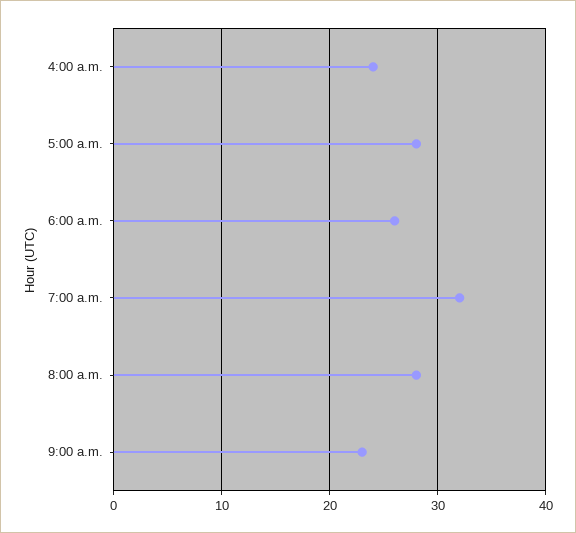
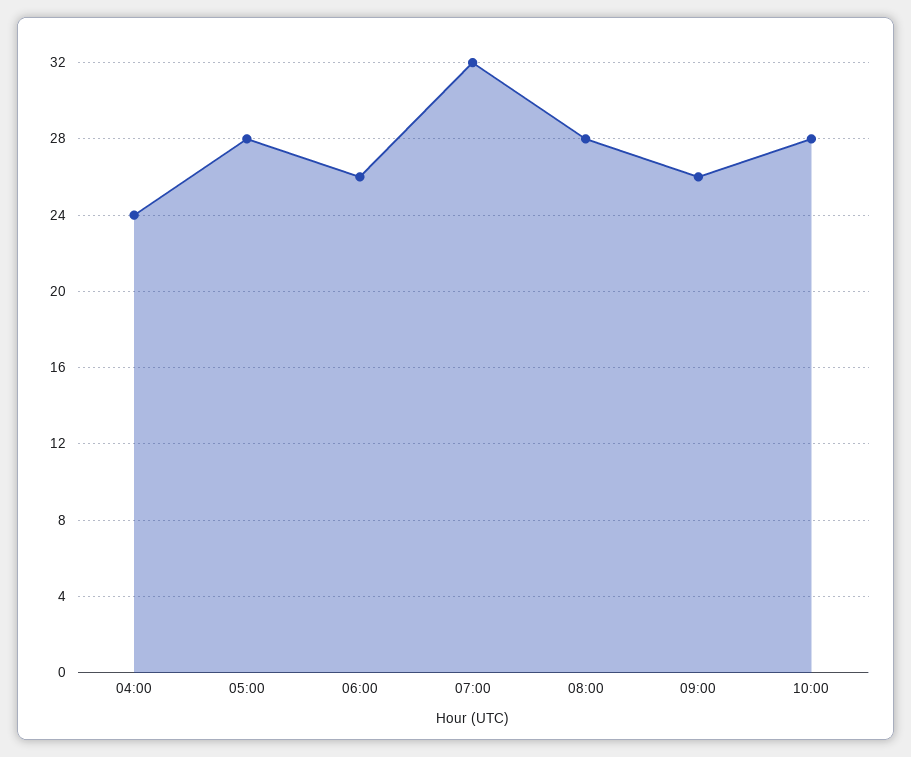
9:00 a.m.: 23 -> 26
10:00: none -> 28

